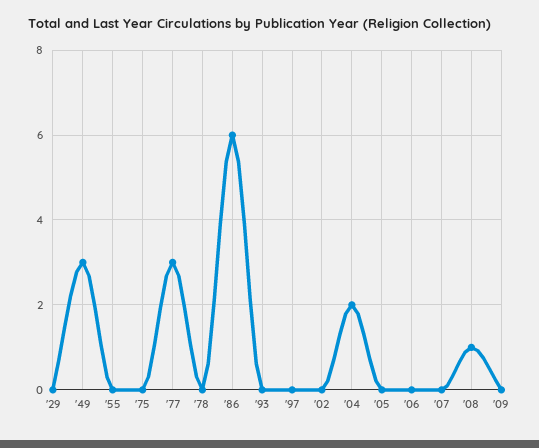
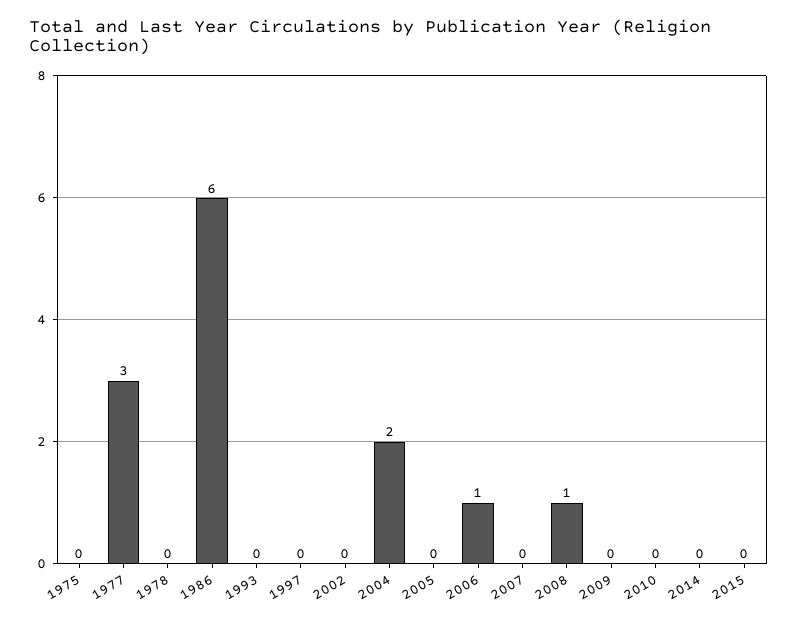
'29: 0 -> none
'49: 3 -> none
'55: 0 -> none
'06: 0 -> 1
2010: none -> 0
2014: none -> 0
2015: none -> 0

